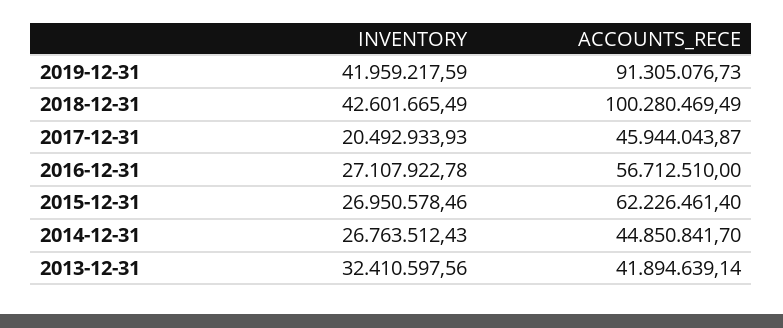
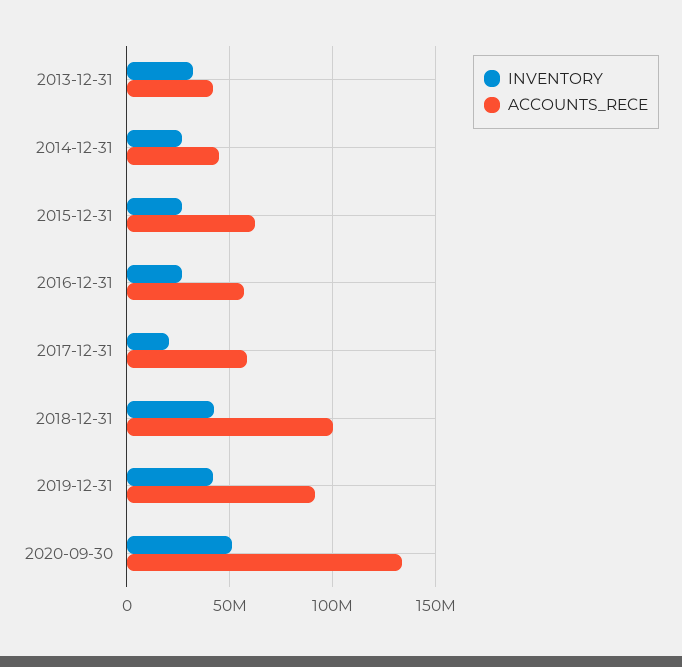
ACCOUNTS_RECE, 2017-12-31: 45944043.87 -> 60000000
INVENTORY, 2020-09-30: none -> 50000000
ACCOUNTS_RECE, 2020-09-30: none -> 135000000

